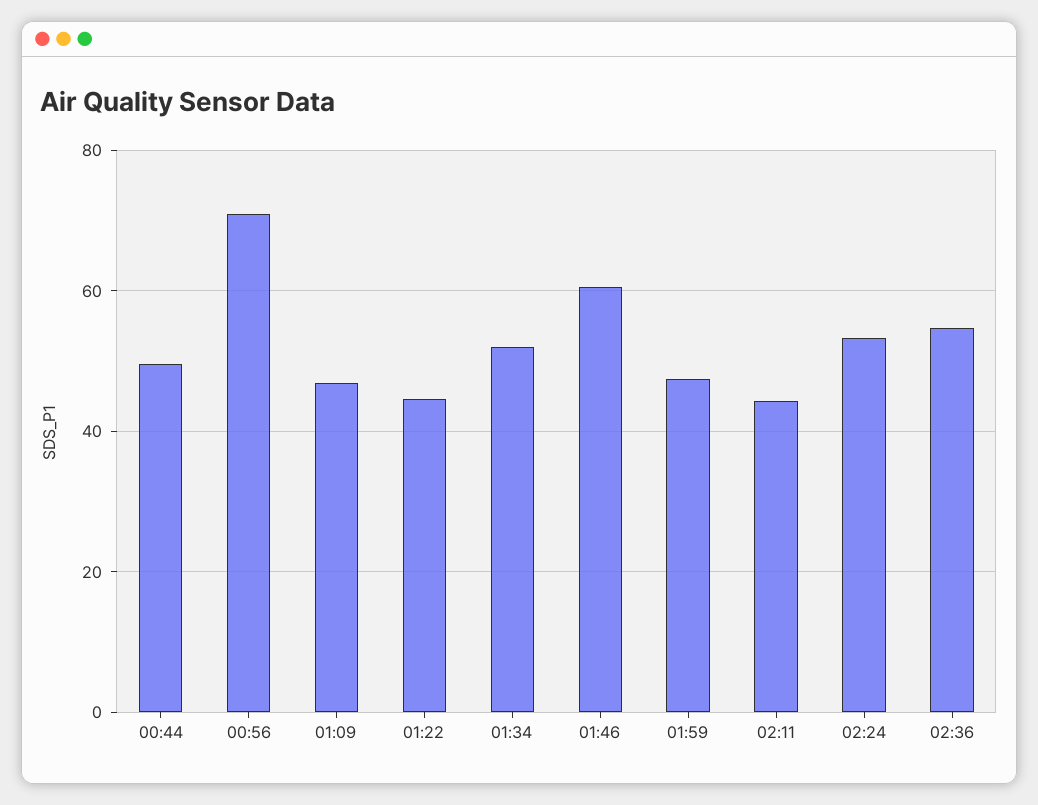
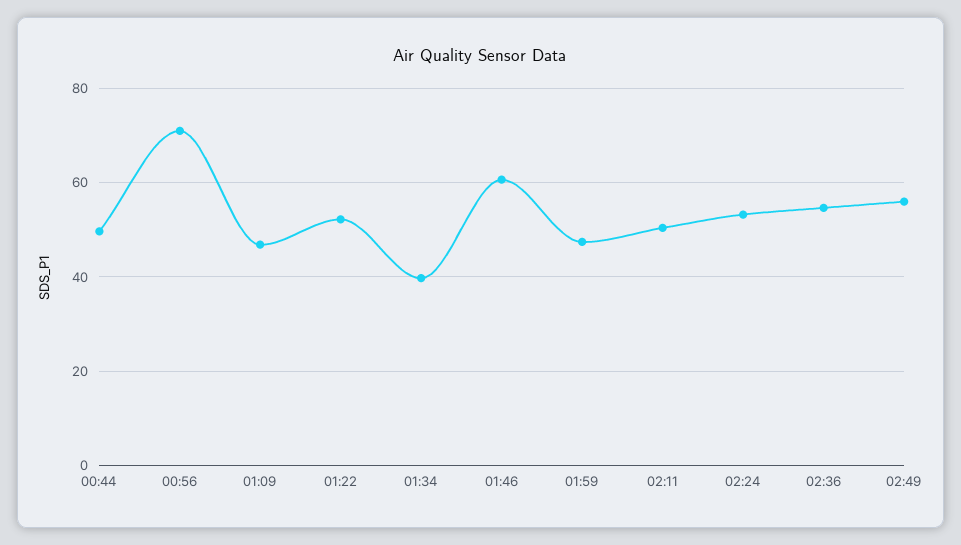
01:22: 44 -> 52
01:34: 52 -> 40
02:11: 44 -> 50
02:49: none -> 56

